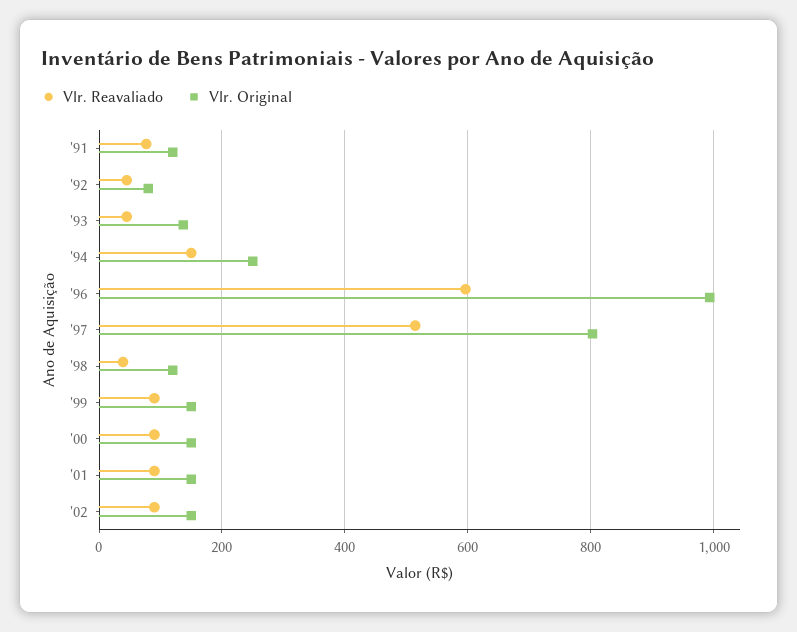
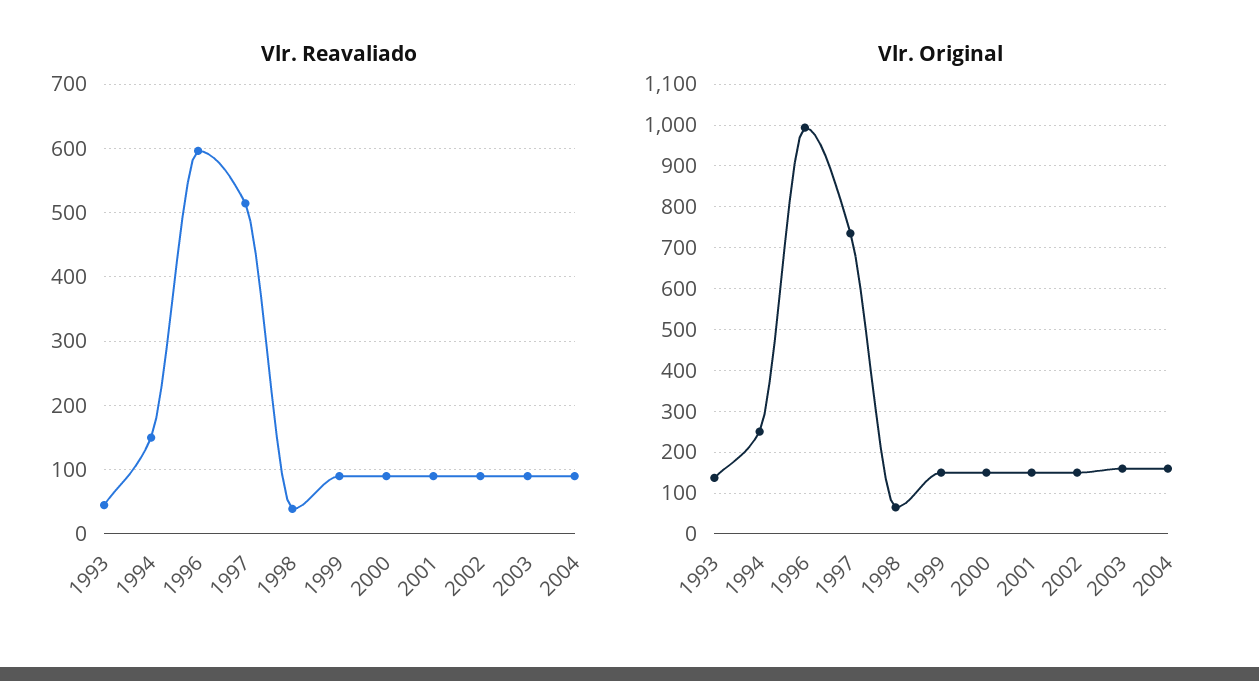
Vlr. Reavaliado, '91: 80 -> none
Vlr. Original, '91: 120 -> none
Vlr. Reavaliado, '92: 40 -> none
Vlr. Original, '92: 80 -> none
Vlr. Original, '97: 800 -> 740
Vlr. Original, '98: 120 -> 60
Vlr. Reavaliado, 2003: none -> 90
Vlr. Reavaliado, 2004: none -> 90
Vlr. Original, 2003: none -> 160
Vlr. Original, 2004: none -> 160

